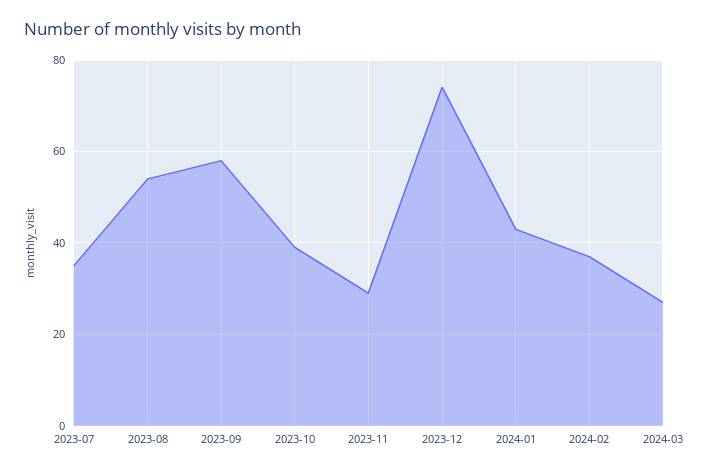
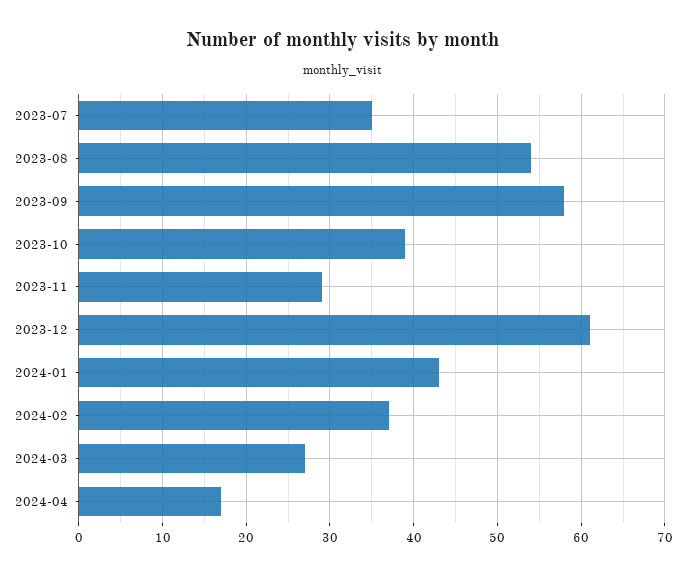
2023-12: 75 -> 61
2024-04: none -> 17

